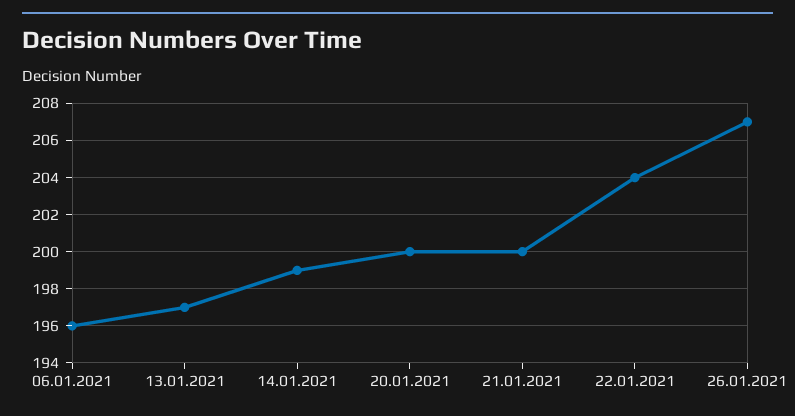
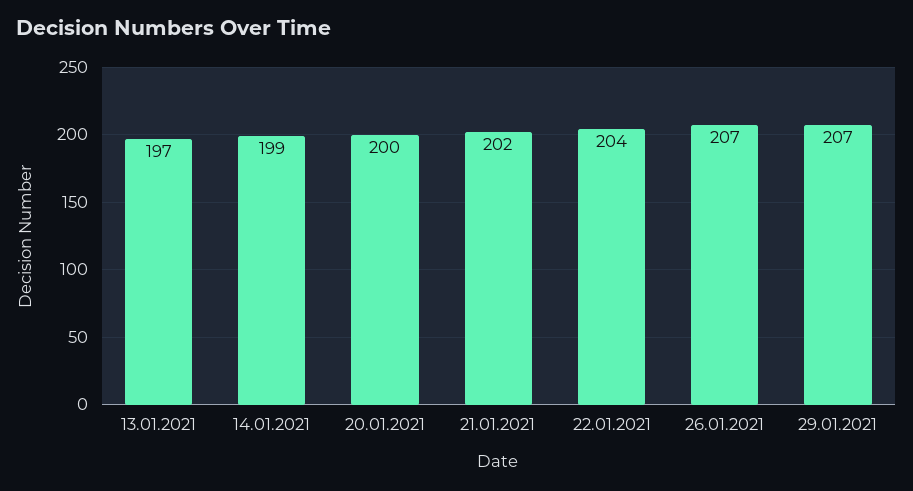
06.01.2021: 196 -> none
21.01.2021: 200 -> 202
29.01.2021: none -> 207

